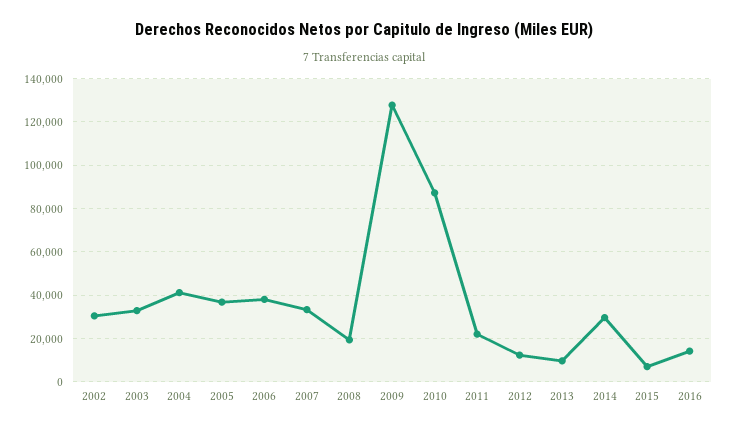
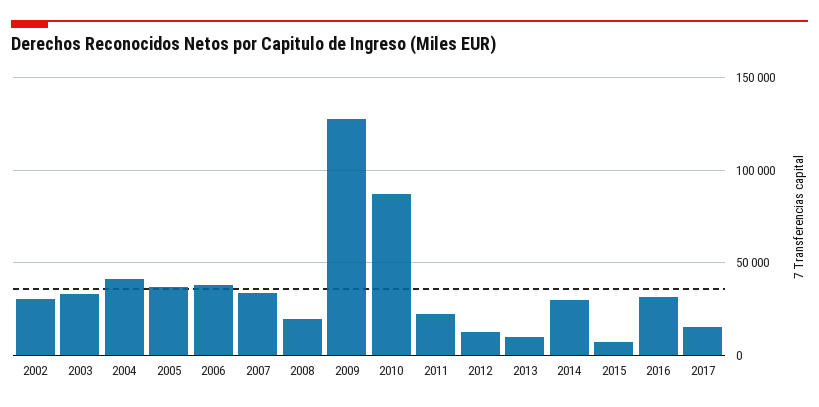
2016: 15000 -> 30000
2017: none -> 15000

